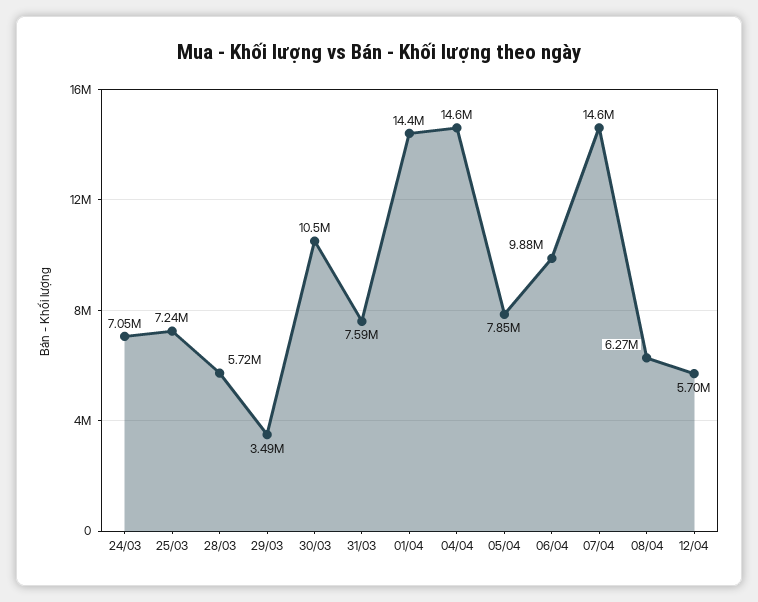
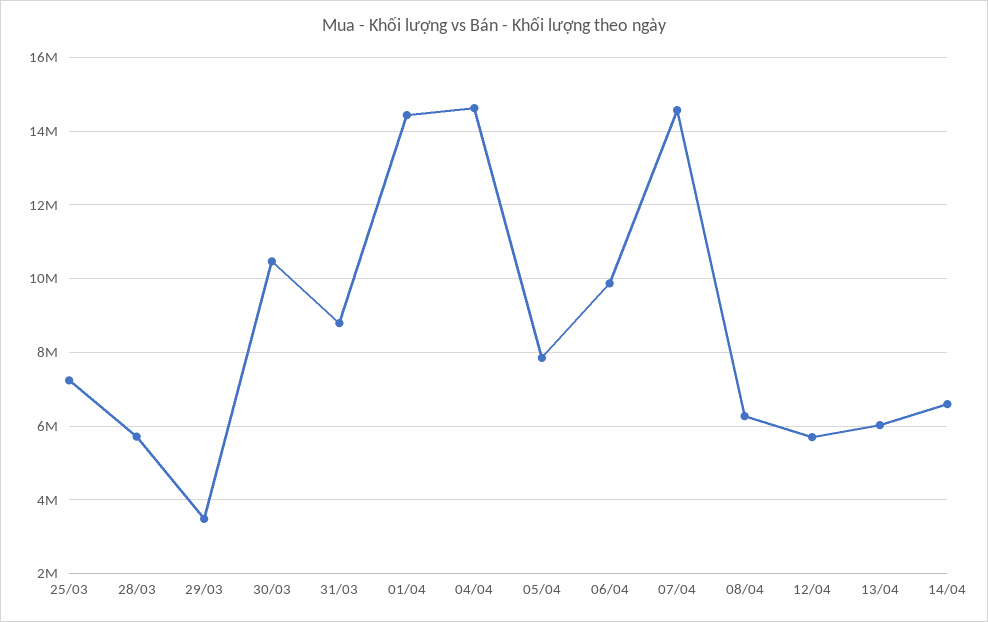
24/03: 7050000 -> none
31/03: 7590000 -> 8800000
13/04: none -> 6000000
14/04: none -> 6600000

